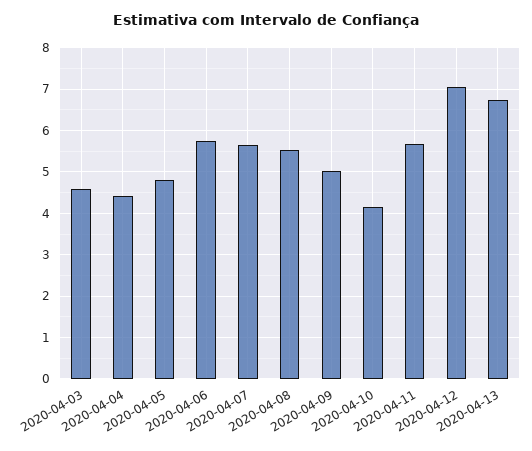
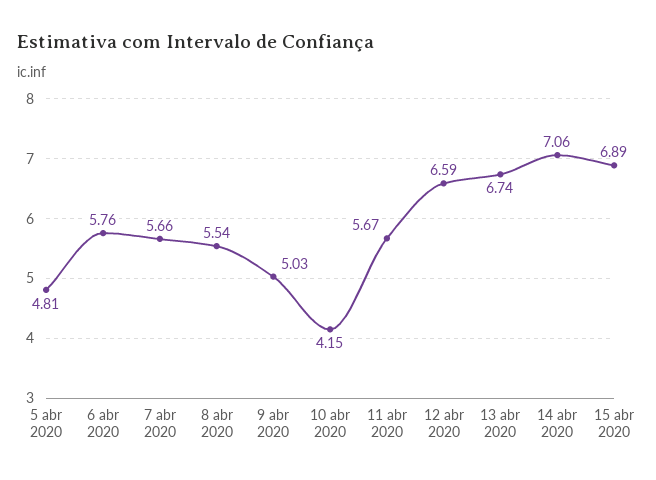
2020-04-03: 4.6 -> none
2020-04-04: 4.4 -> none
2020-04-12: 7 -> 6.59
14 abr 2020: none -> 7.06
15 abr 2020: none -> 6.89

